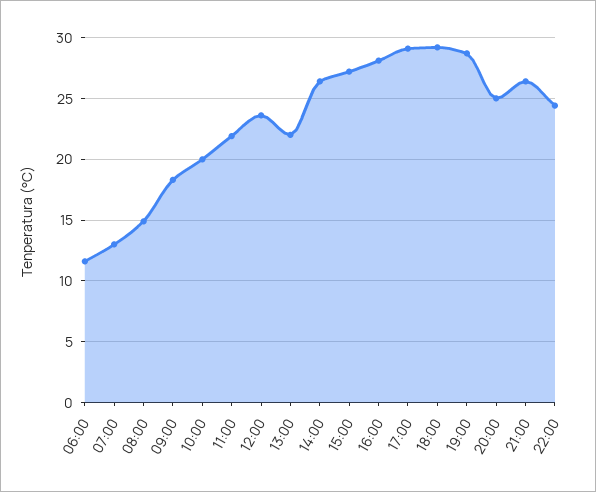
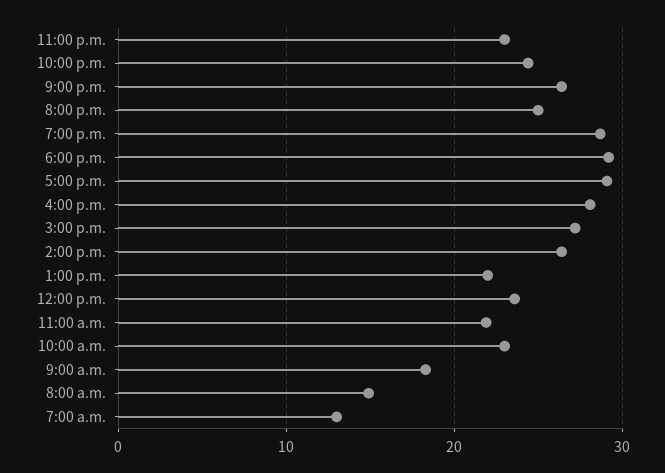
06:00: 11.5 -> none
10:00: 20 -> 23
11:00 p.m.: none -> 23

